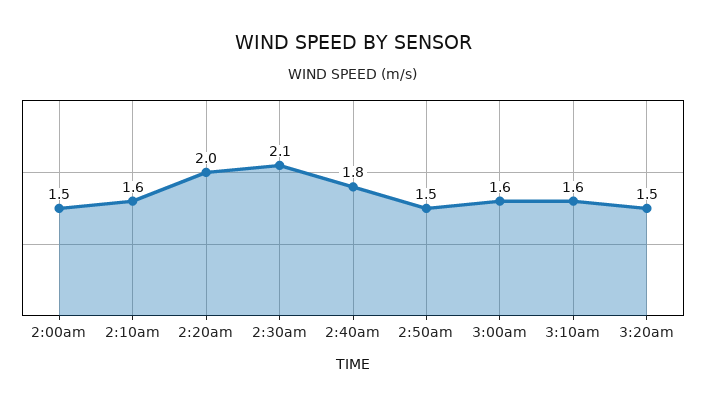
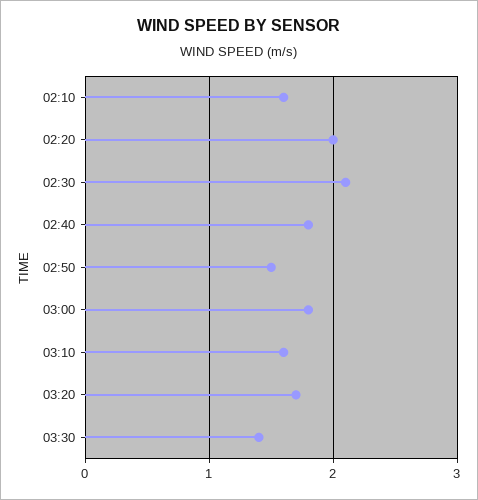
2:00am: 1.5 -> none
3:00am: 1.6 -> 1.8
3:20am: 1.5 -> 1.7
03:30: none -> 1.4

